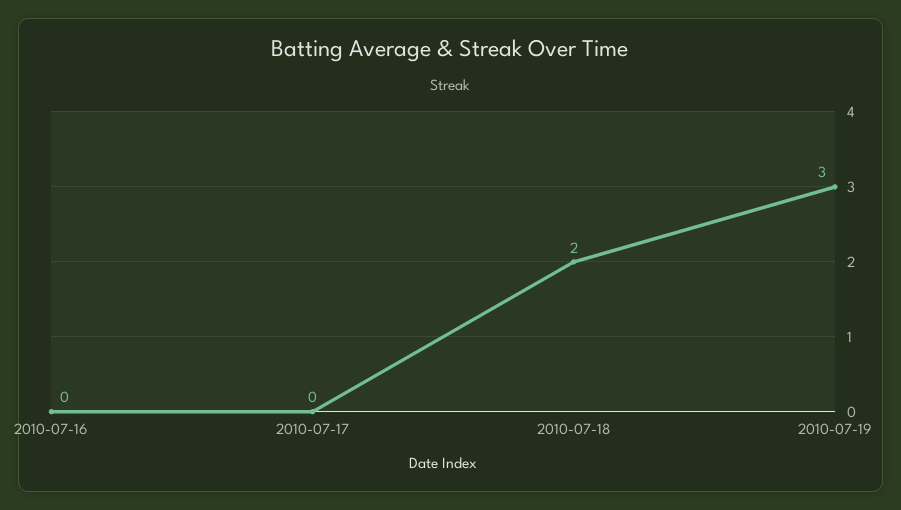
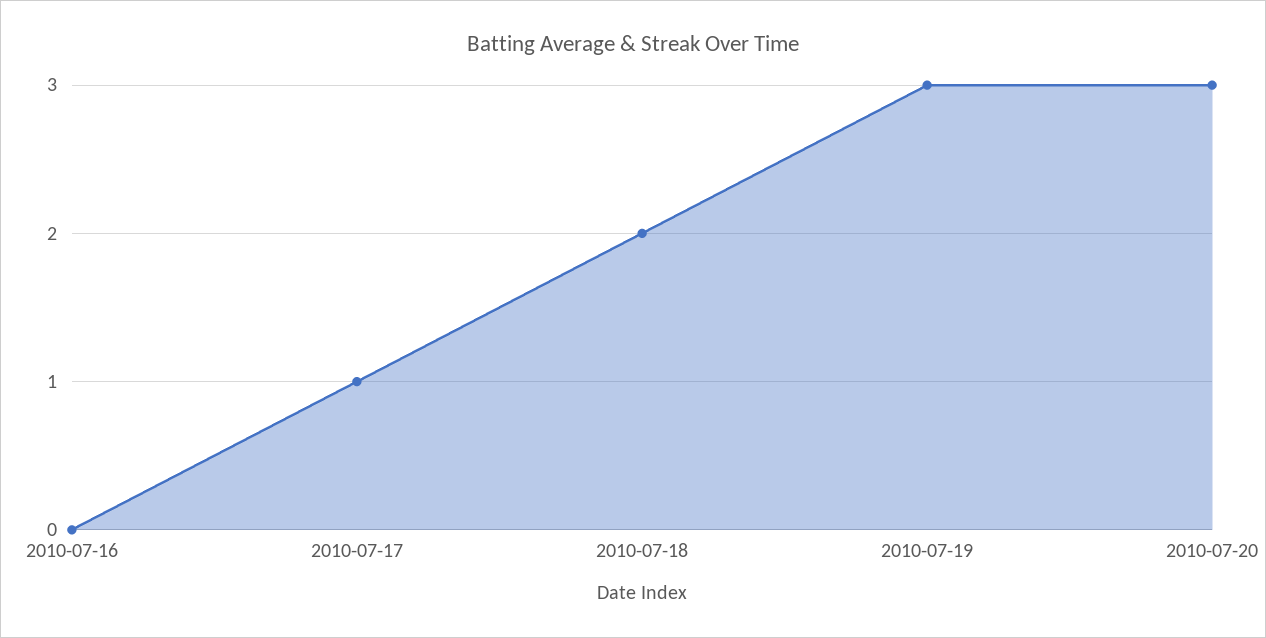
2010-07-17: 0 -> 1
2010-07-20: none -> 3

